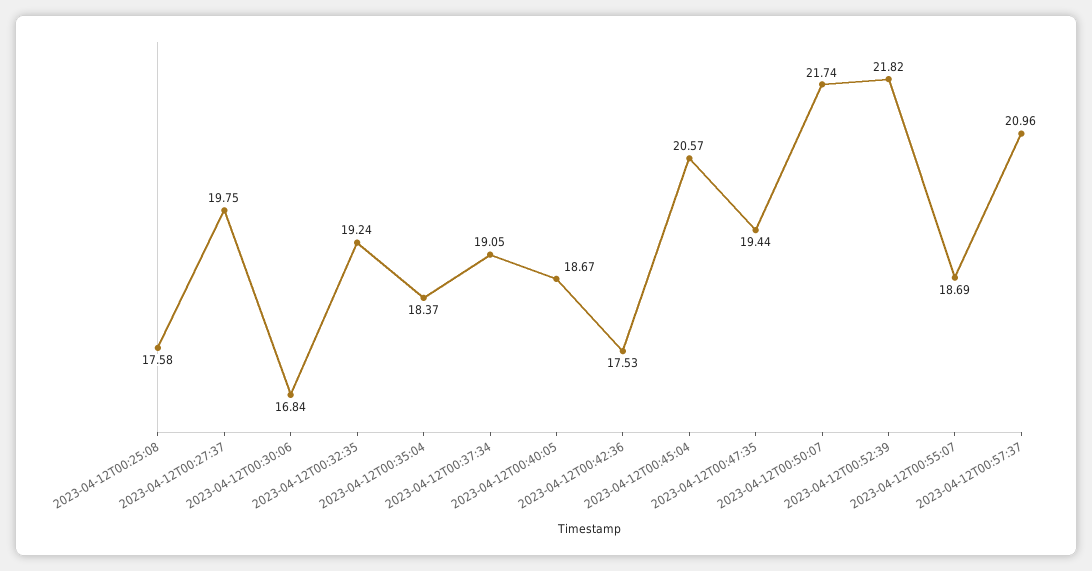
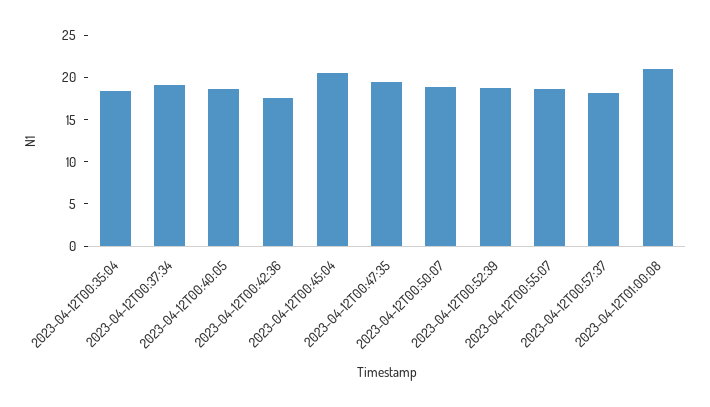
2023-04-12T00:25:08: 17.58 -> none
2023-04-12T00:27:37: 19.75 -> none
2023-04-12T00:30:06: 16.84 -> none
2023-04-12T00:32:35: 19.24 -> none
2023-04-12T00:50:07: 21.74 -> 19
2023-04-12T00:52:39: 21.82 -> 19
2023-04-12T00:57:37: 20.96 -> 18
2023-04-12T01:00:08: none -> 21

